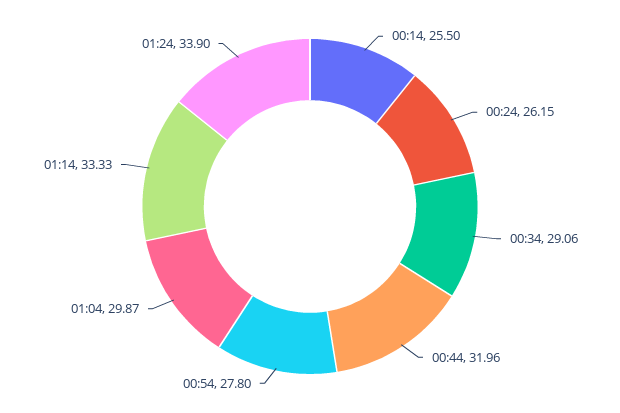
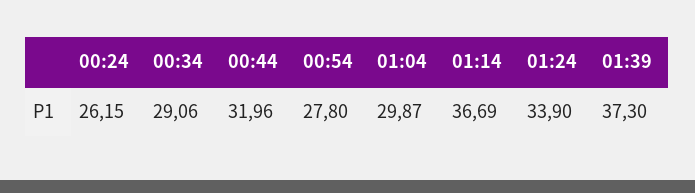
00:14: 25.5 -> none
01:14: 33.33 -> 36.69
01:39: none -> 37.3

